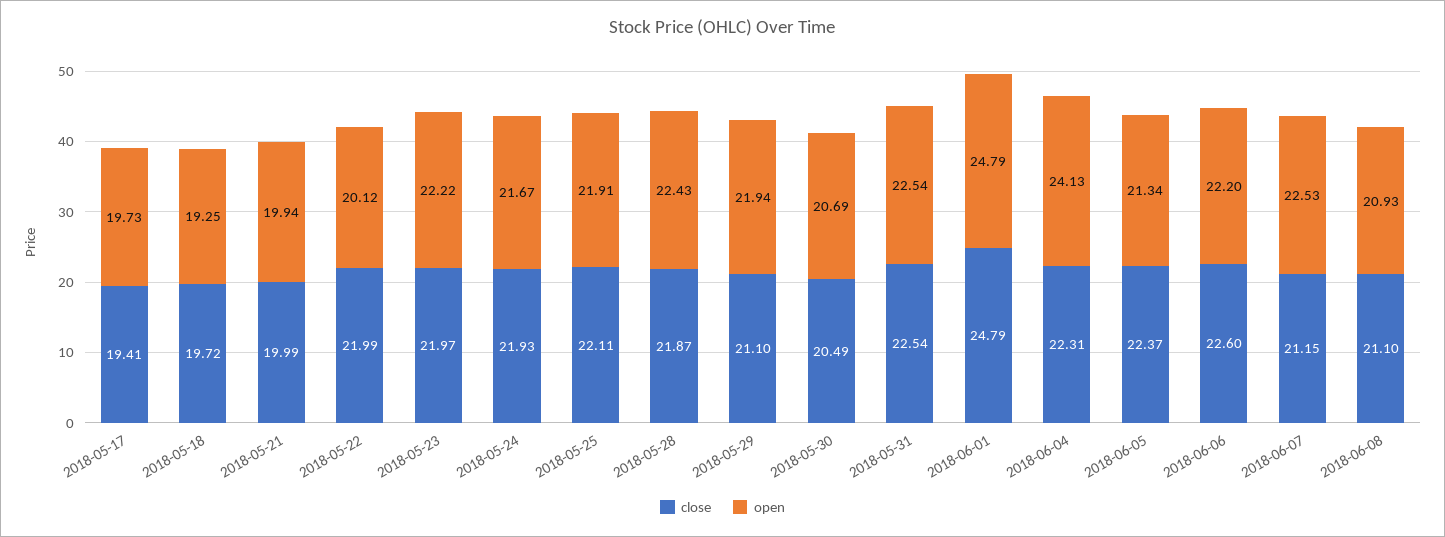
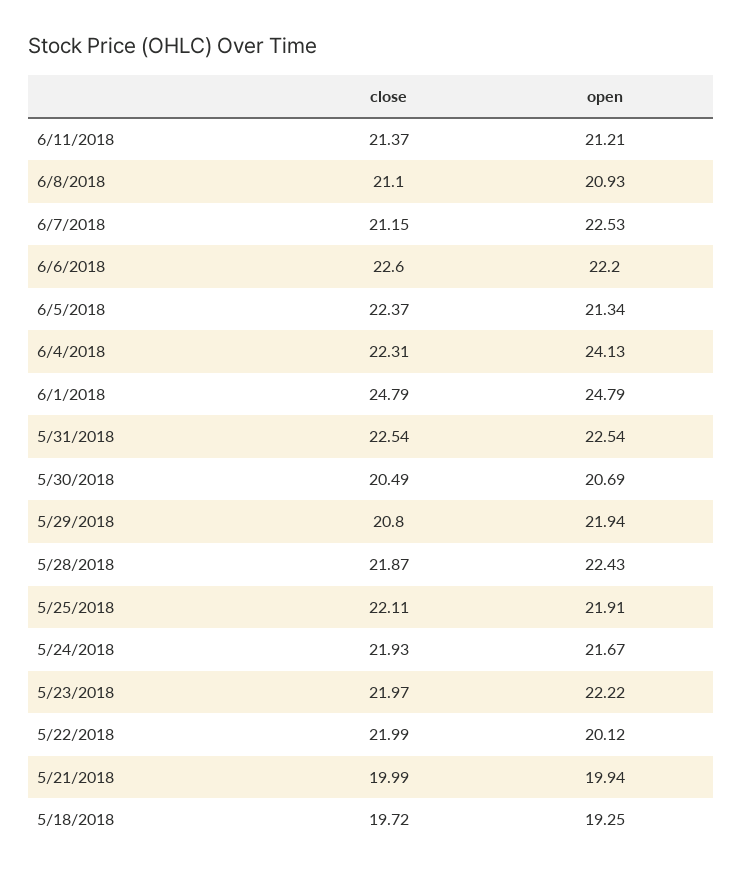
close, 2018-05-17: 19.41 -> none
open, 2018-05-17: 19.73 -> none
close, 2018-05-29: 21.1 -> 20.8
close, 6/11/2018: none -> 21.37
open, 6/11/2018: none -> 21.21

